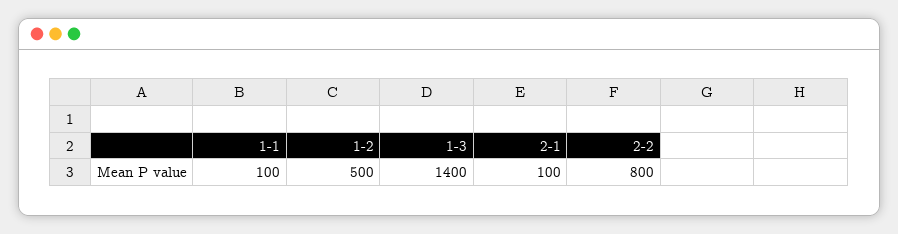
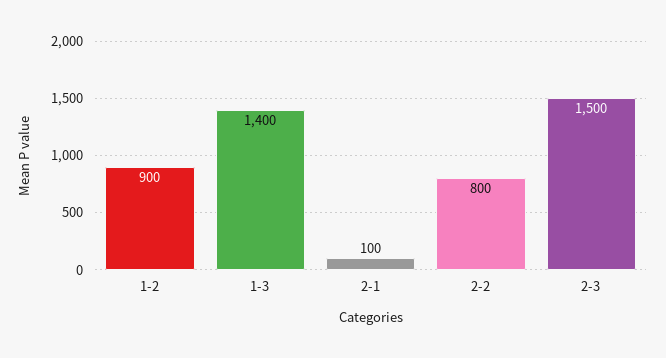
1-1: 100 -> none
1-2: 500 -> 900
2-3: none -> 1500

